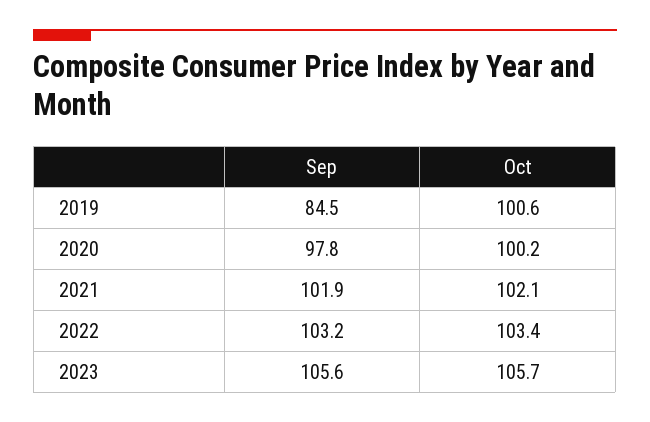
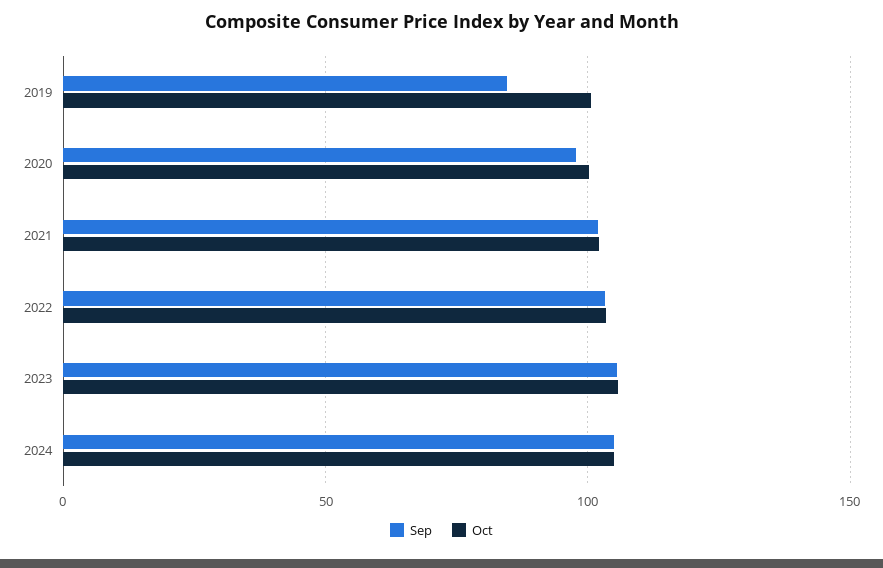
Sep, 2024: none -> 105
Oct, 2024: none -> 105

